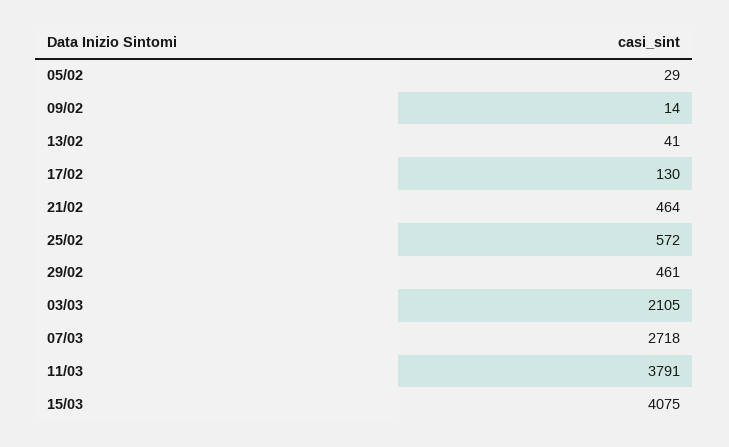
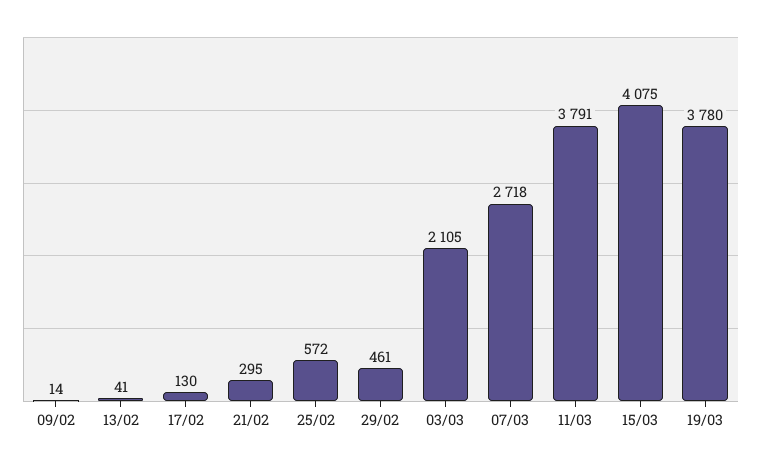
05/02: 29 -> none
21/02: 464 -> 295
19/03: none -> 3780

